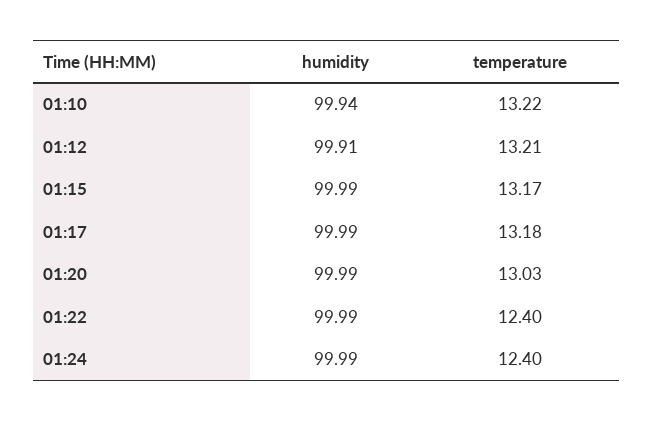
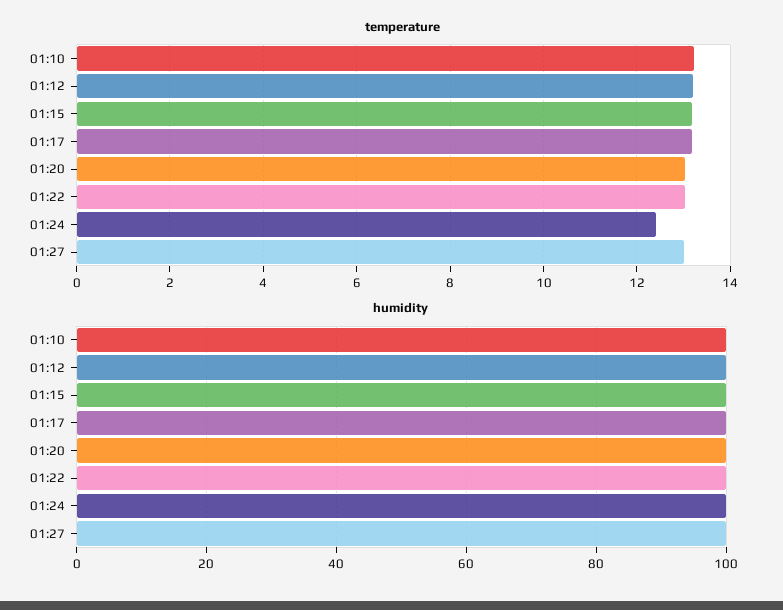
temperature, 01:22: 12.4 -> 13
temperature, 01:27: none -> 13
humidity, 01:27: none -> 100

